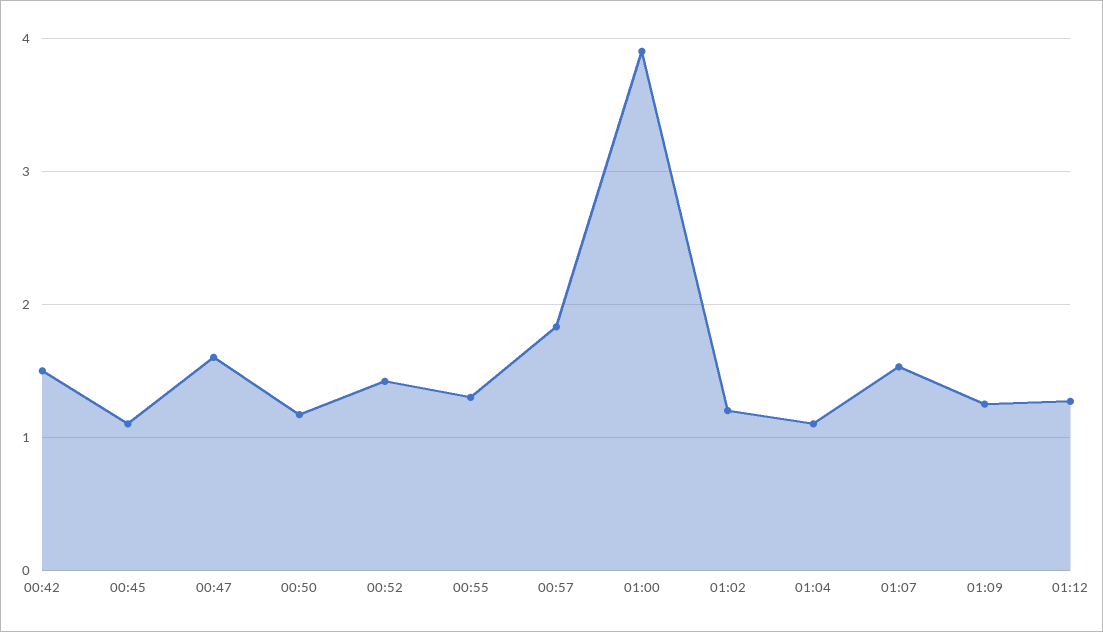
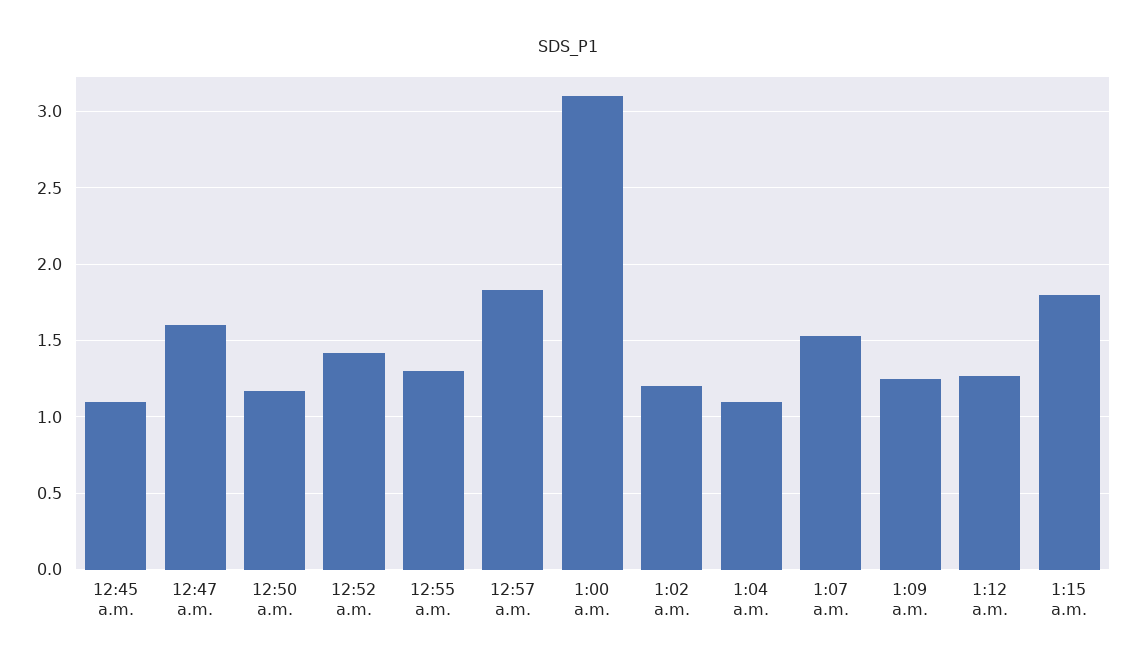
00:42: 1.5 -> none
01:00: 3.9 -> 3.1
1:15 a.m.: none -> 1.8

